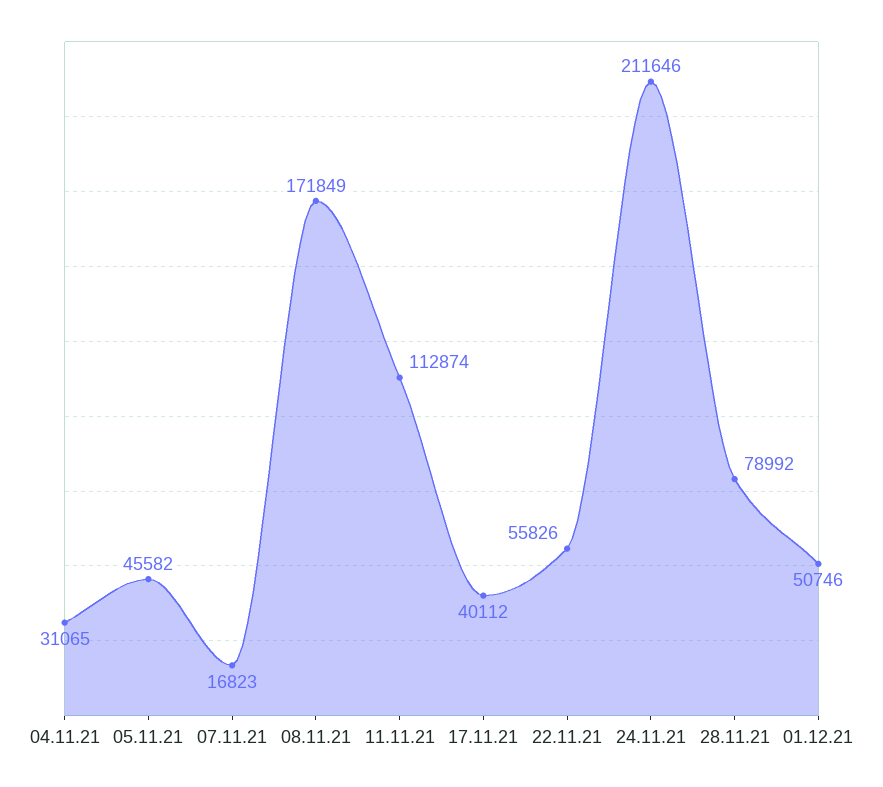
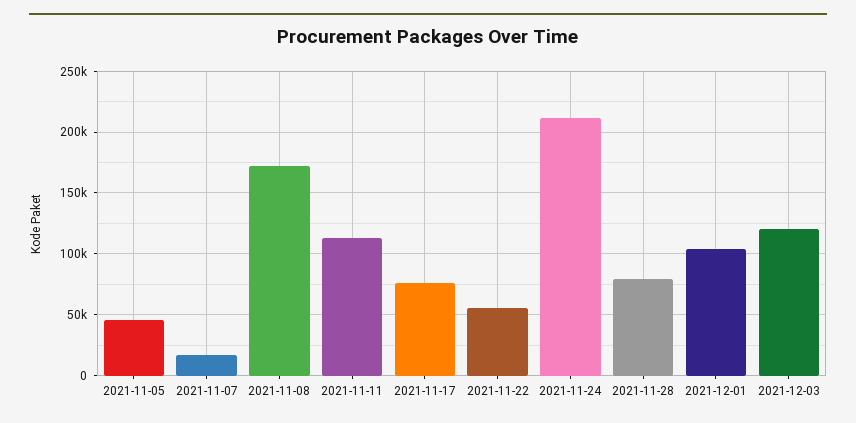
04.11.21: 31065 -> none
17.11.21: 40112 -> 75000
01.12.21: 50746 -> 105000
2021-12-03: none -> 120000

